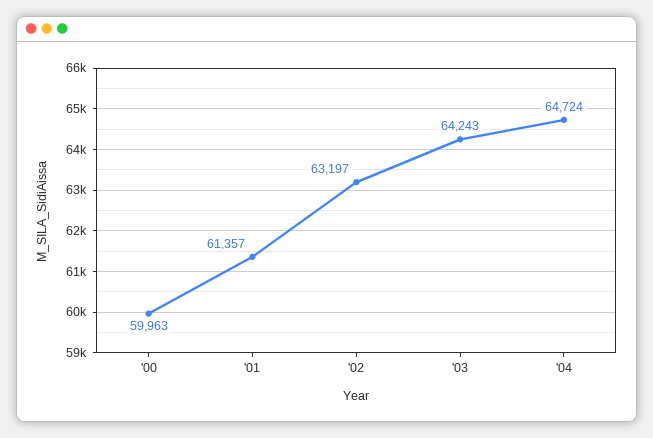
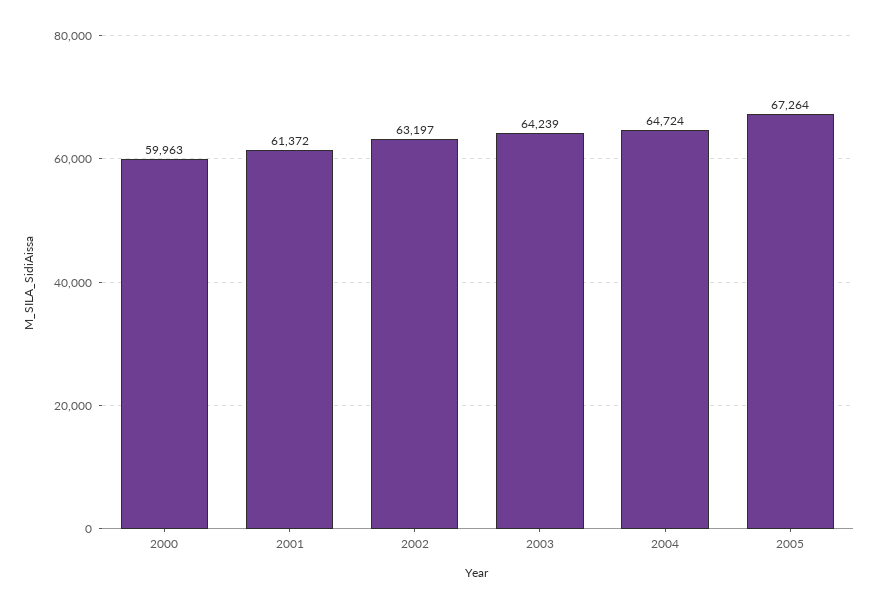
'01: 61357 -> 61372
'03: 64243 -> 64239
2005: none -> 67264

